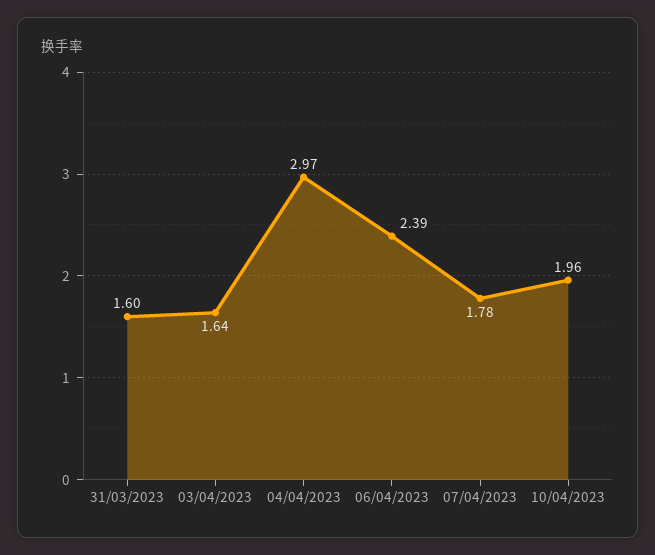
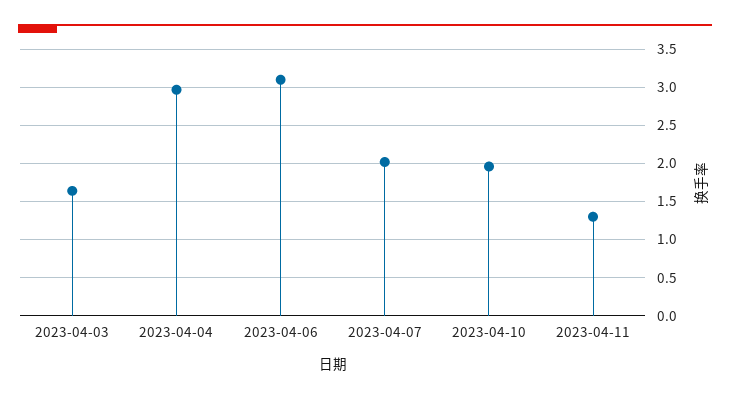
31/03/2023: 1.6 -> none
06/04/2023: 2.39 -> 3.1
07/04/2023: 1.78 -> 2
2023-04-11: none -> 1.3

